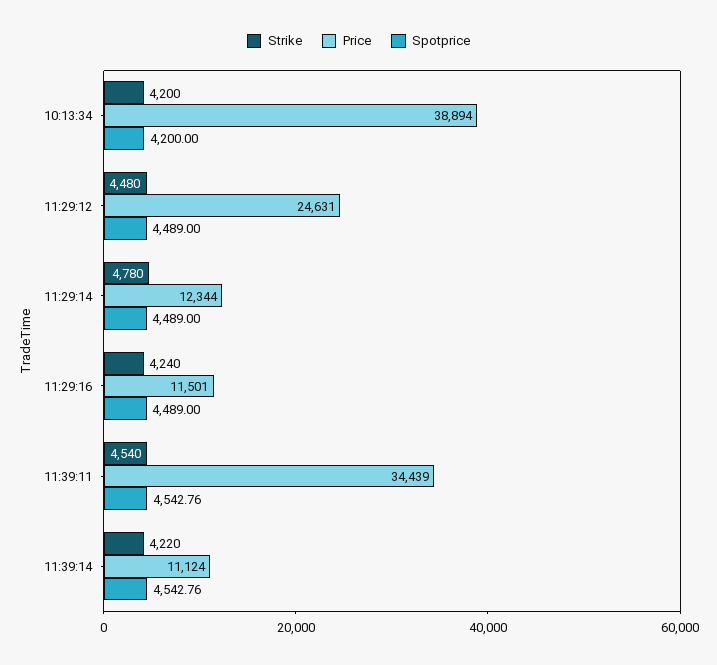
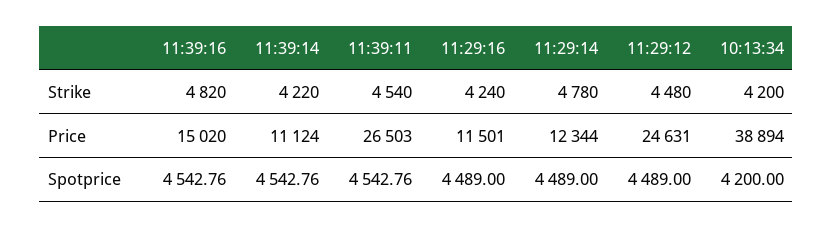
Price, 11:39:11: 34439 -> 26503
Strike, 11:39:16: none -> 4820
Price, 11:39:16: none -> 15020
Spotprice, 11:39:16: none -> 4542.76

